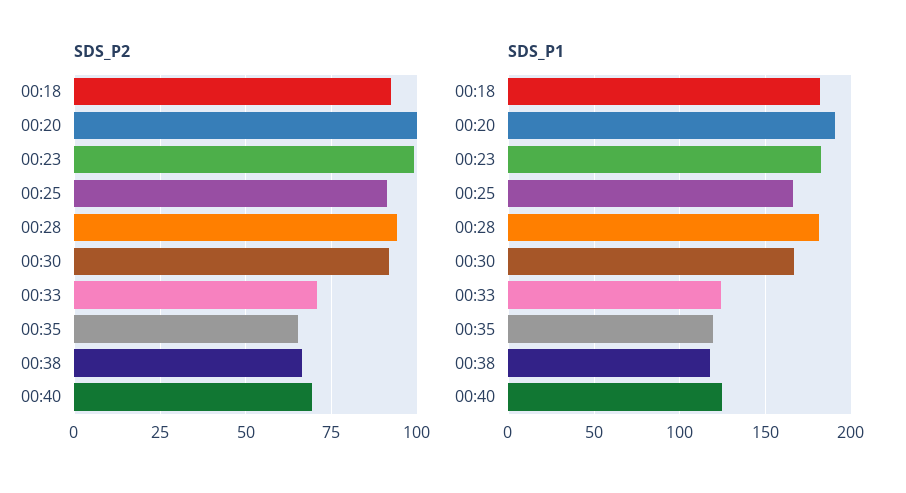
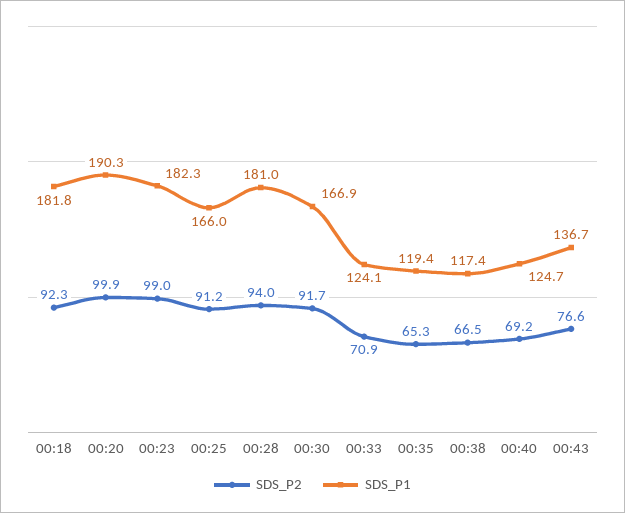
SDS_P2, 00:43: none -> 76.6
SDS_P1, 00:43: none -> 136.7

